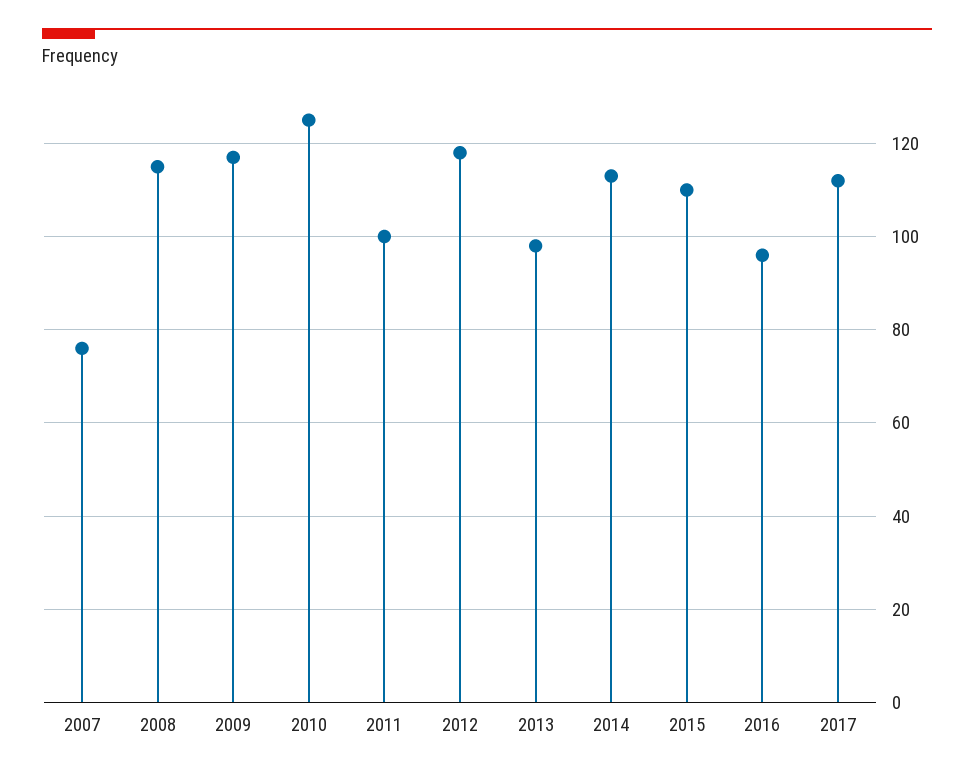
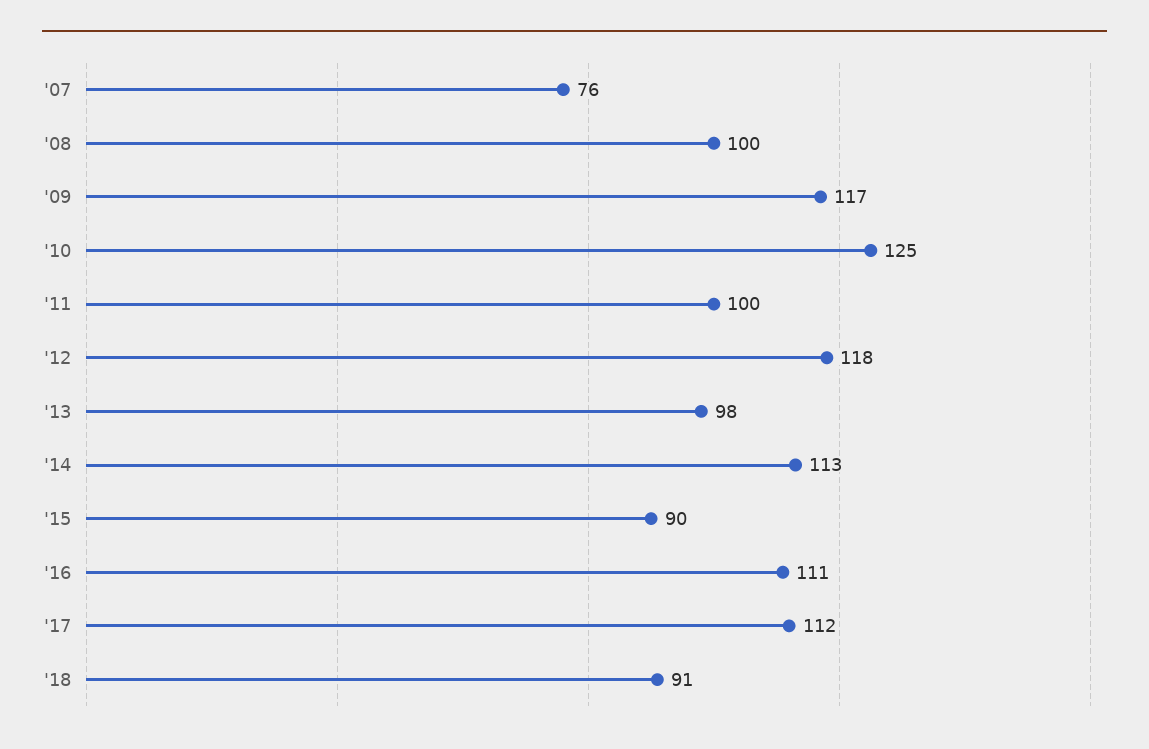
2008: 115 -> 100
2015: 110 -> 90
2016: 95 -> 111
'18: none -> 91

